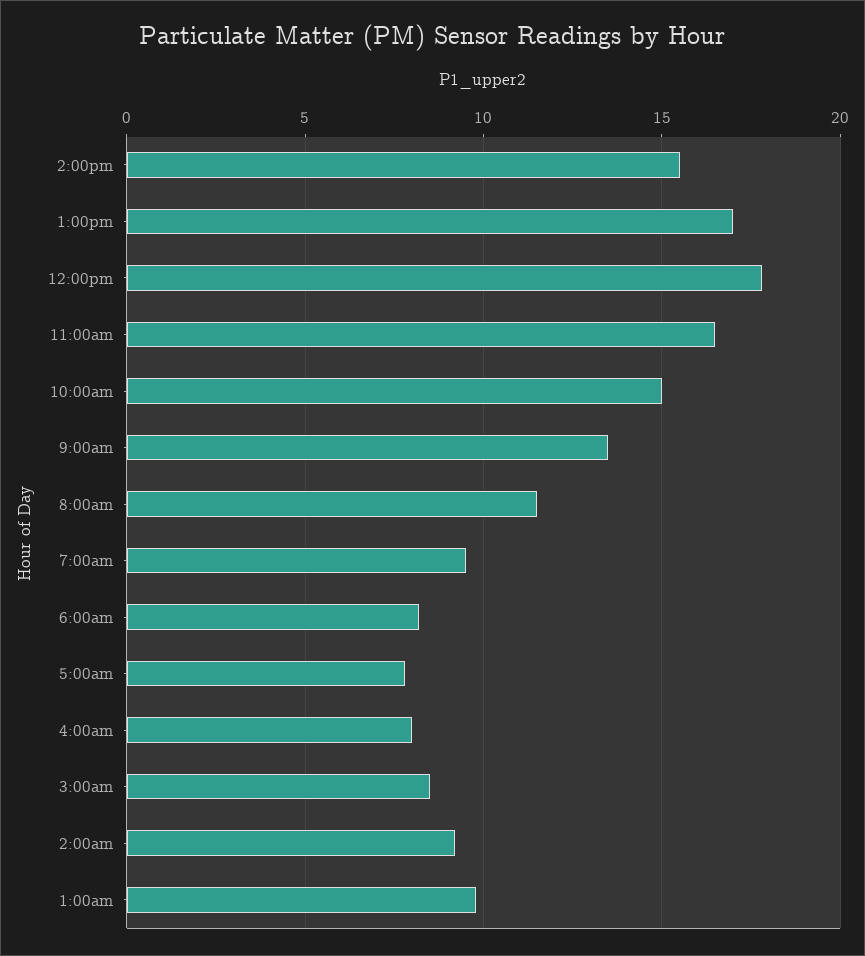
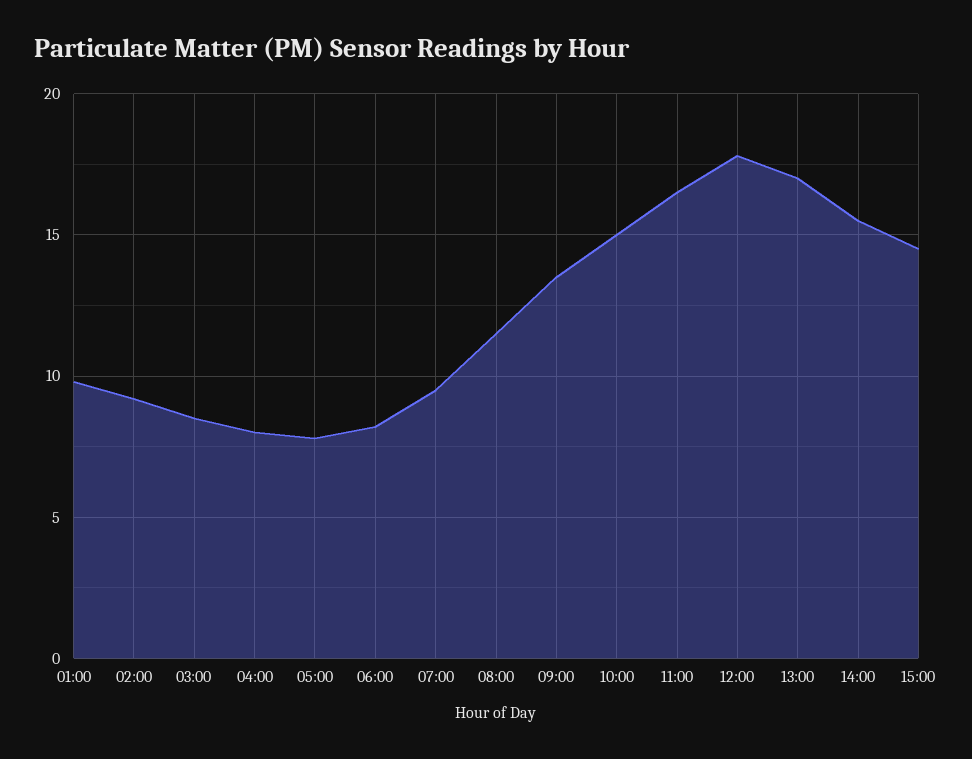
15:00: none -> 14.5

